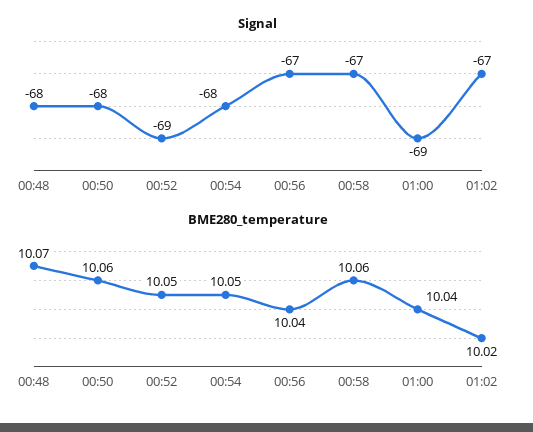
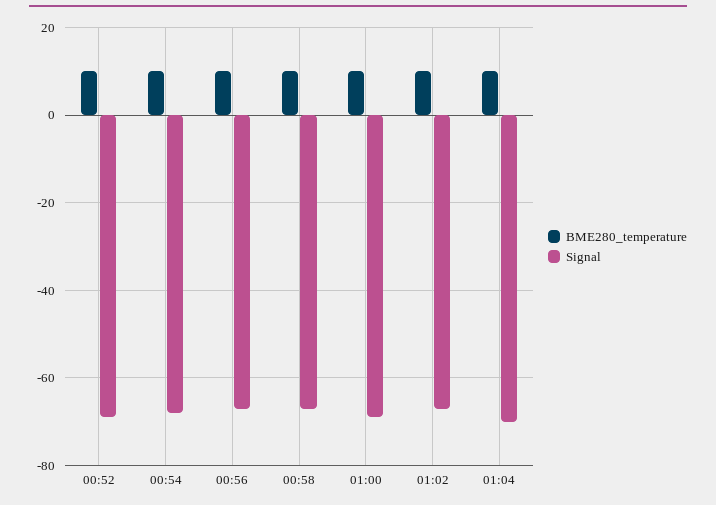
Signal, 00:48: -68 -> none
Signal, 00:50: -68 -> none
BME280_temperature, 00:48: 10.07 -> none
BME280_temperature, 00:50: 10.06 -> none
BME280_temperature, 01:04: none -> 10
Signal, 01:04: none -> -70

